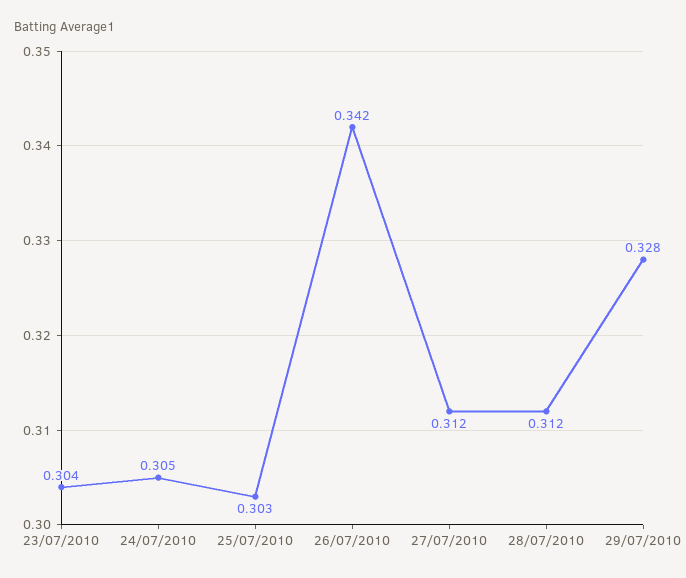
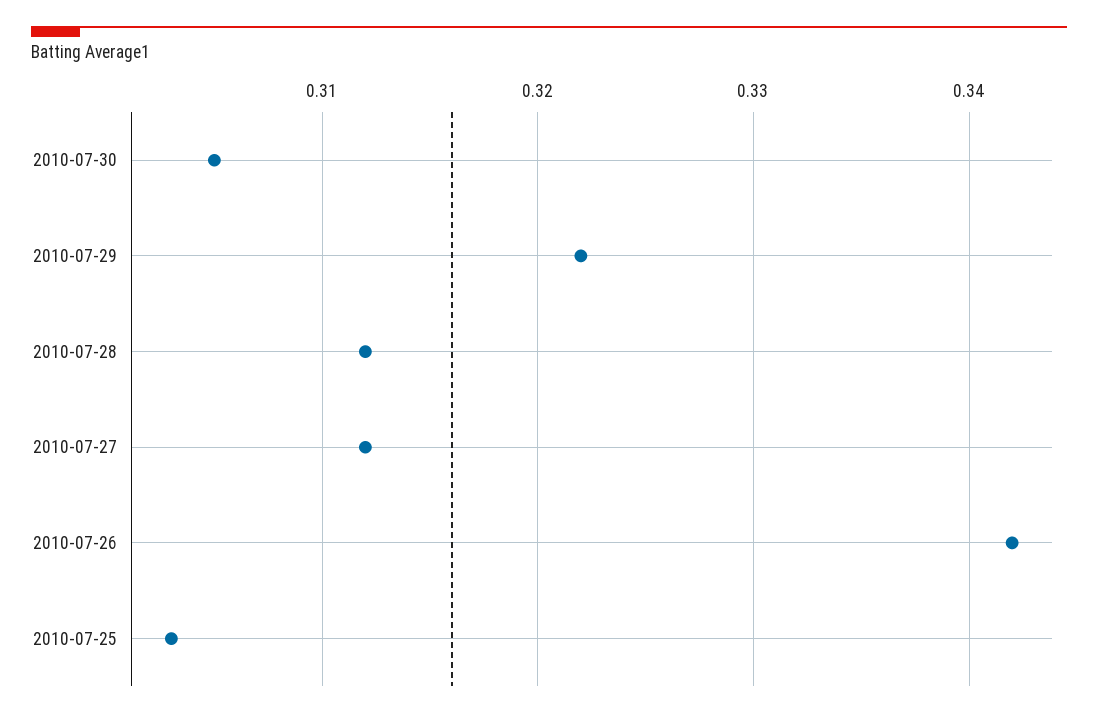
23/07/2010: 0.304 -> none
24/07/2010: 0.305 -> none
29/07/2010: 0.328 -> 0.322
2010-07-30: none -> 0.305

